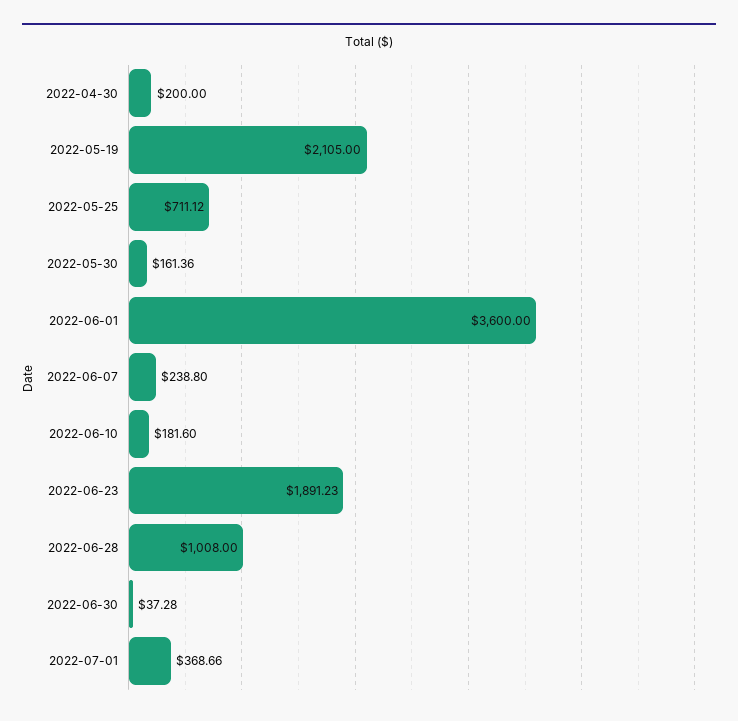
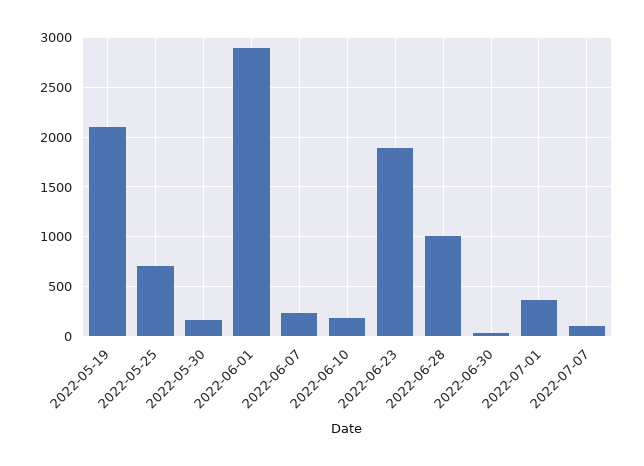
2022-04-30: 200 -> none
2022-06-01: 3600 -> 2900
2022-07-07: none -> 100

